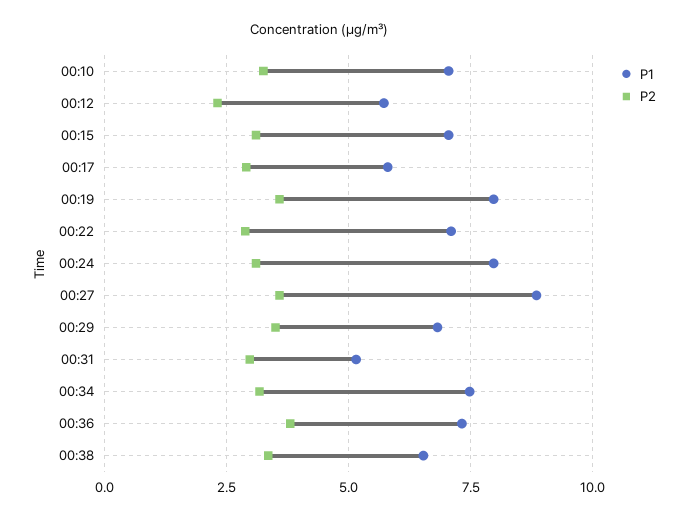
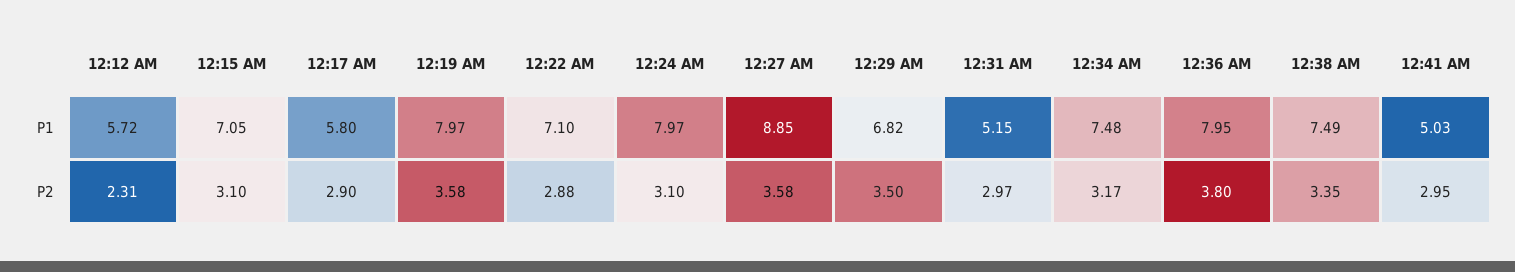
P1, 00:10: 7 -> none
P2, 00:10: 3.25 -> none
P1, 00:36: 7.25 -> 7.95
P1, 00:38: 6.5 -> 7.49
P1, 12:41 AM: none -> 5.03
P2, 12:41 AM: none -> 2.95

